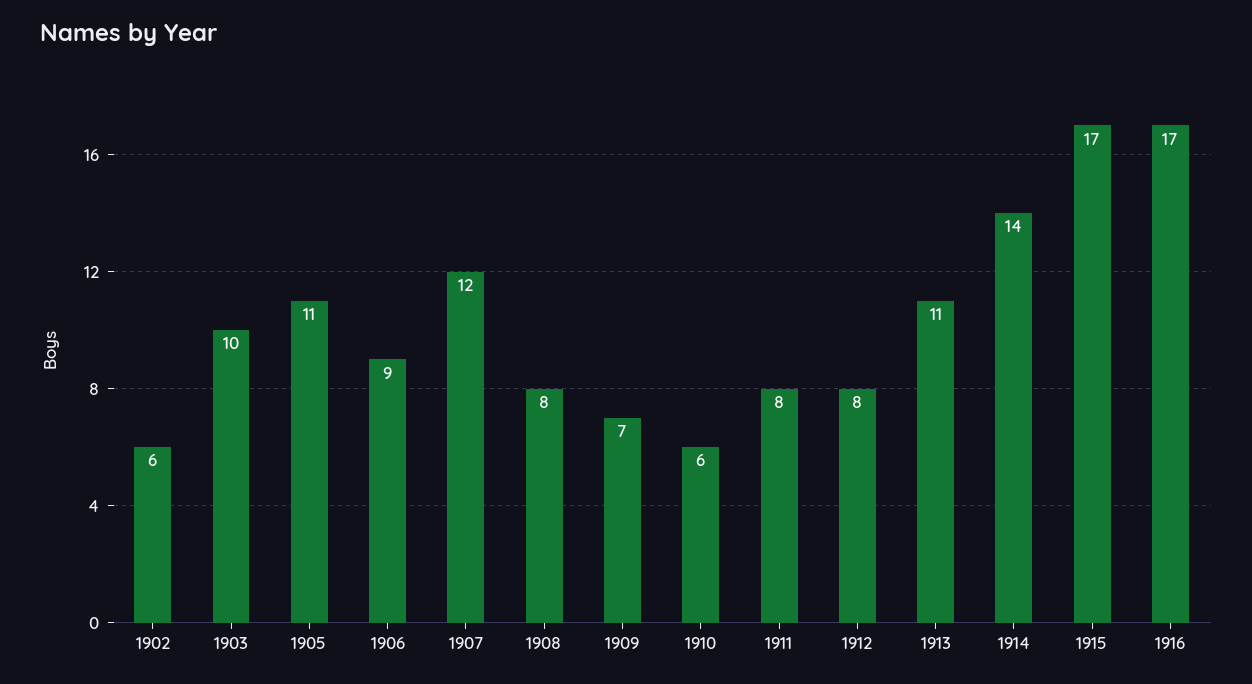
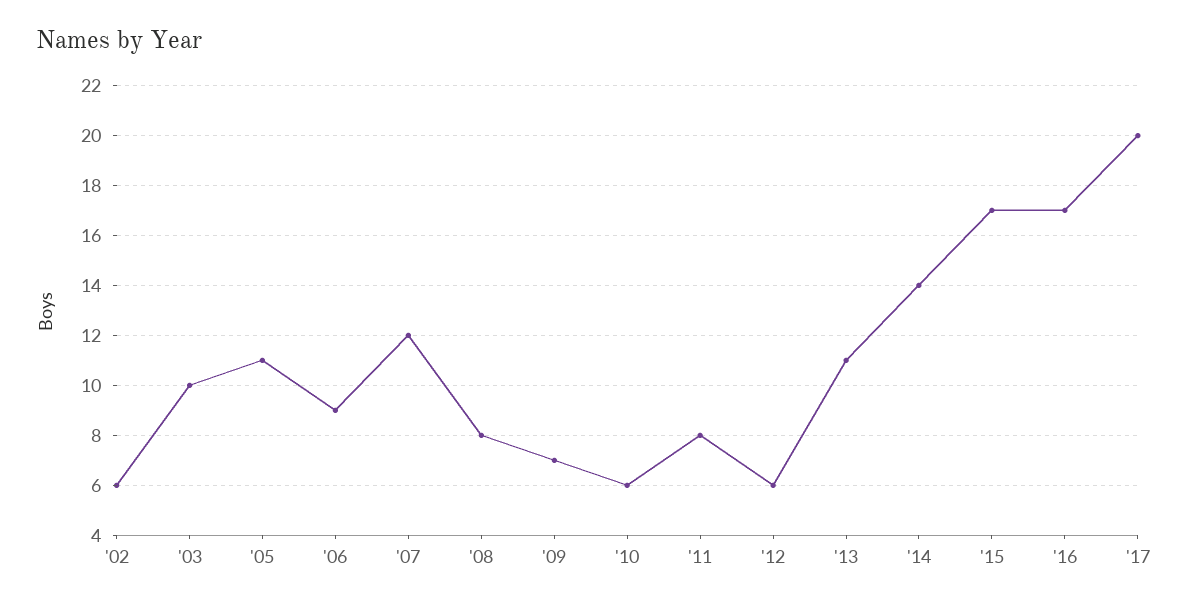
1912: 8 -> 6
'17: none -> 20

